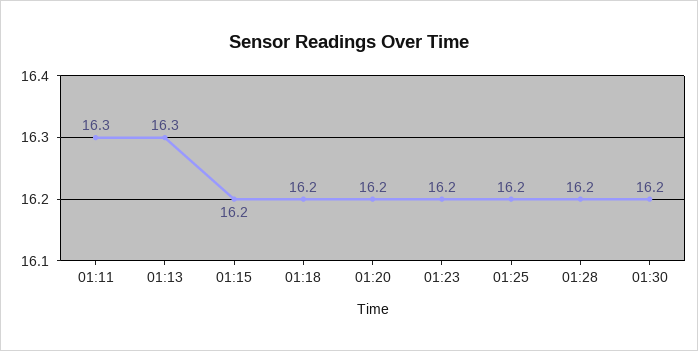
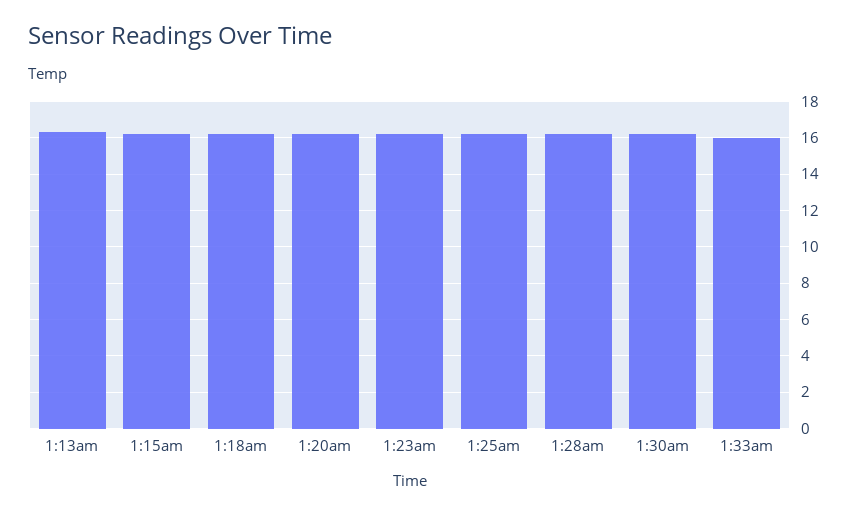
01:11: 16.3 -> none
1:33am: none -> 16

